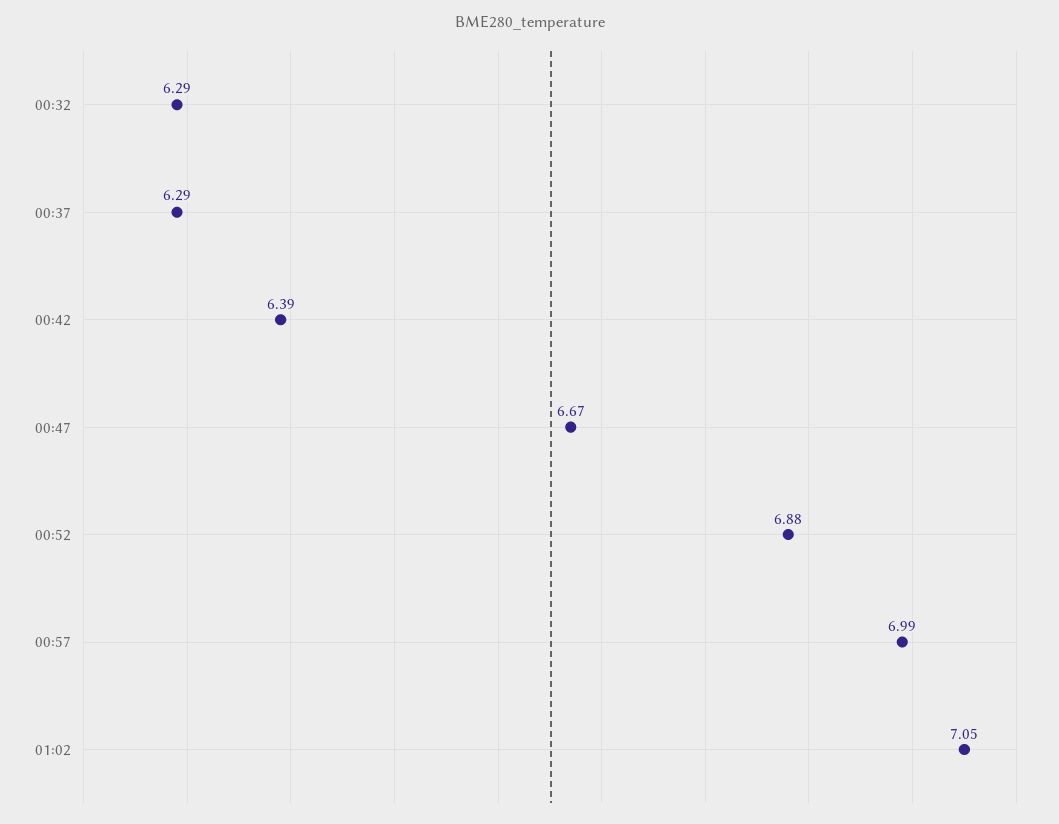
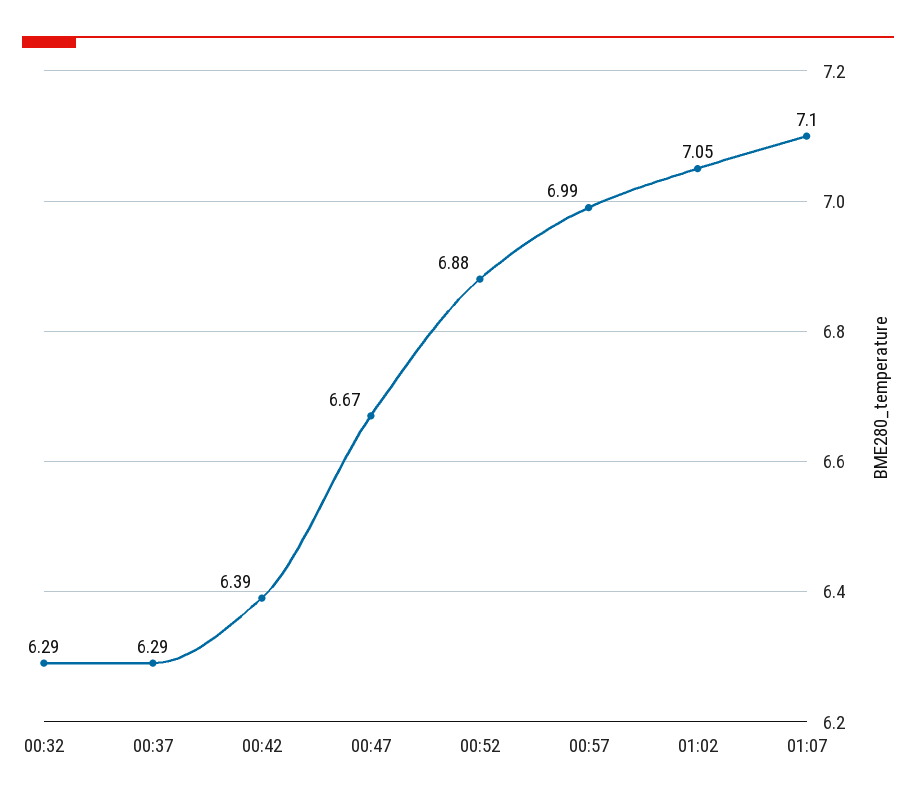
01:07: none -> 7.1

